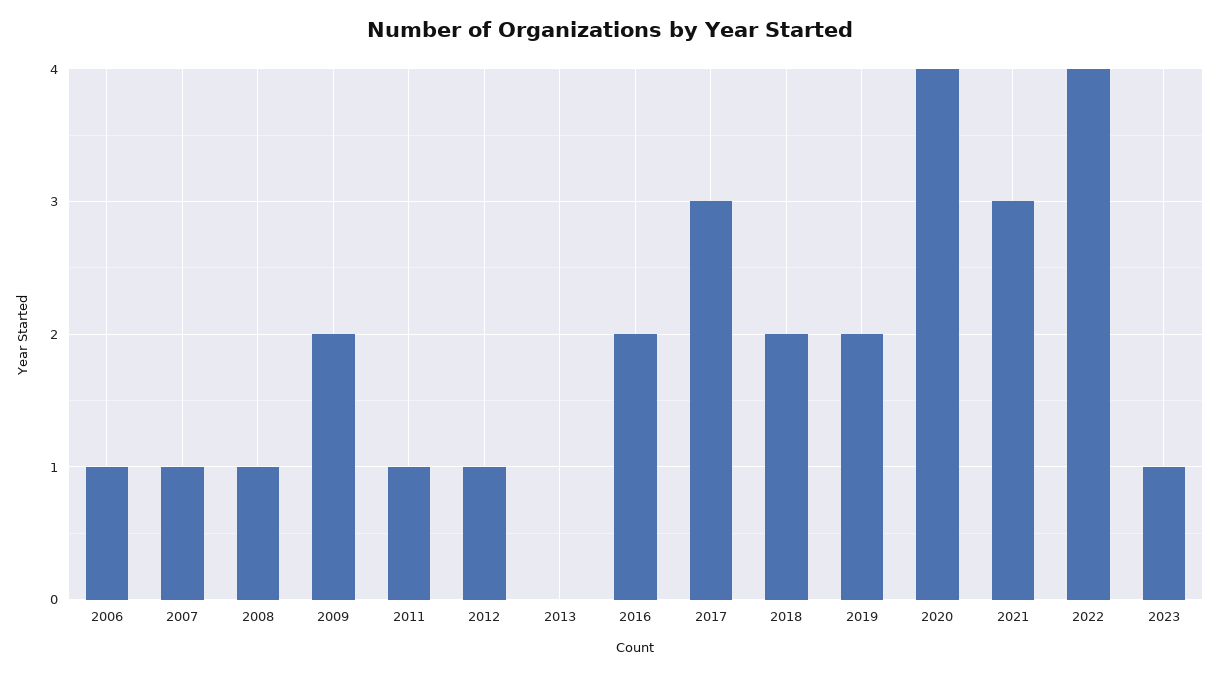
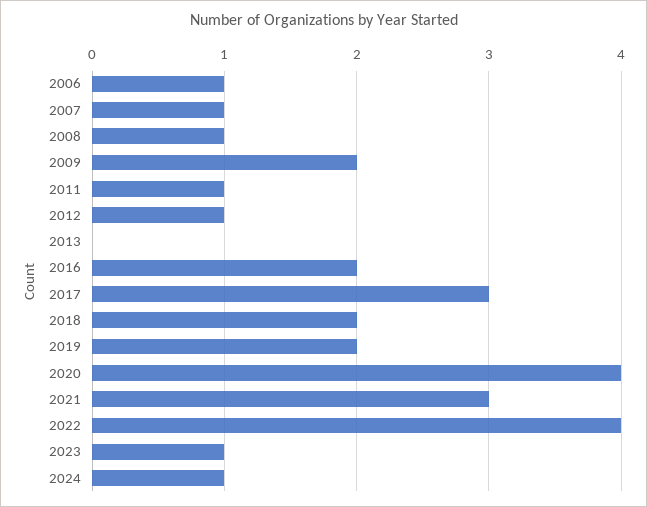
2024: none -> 1

